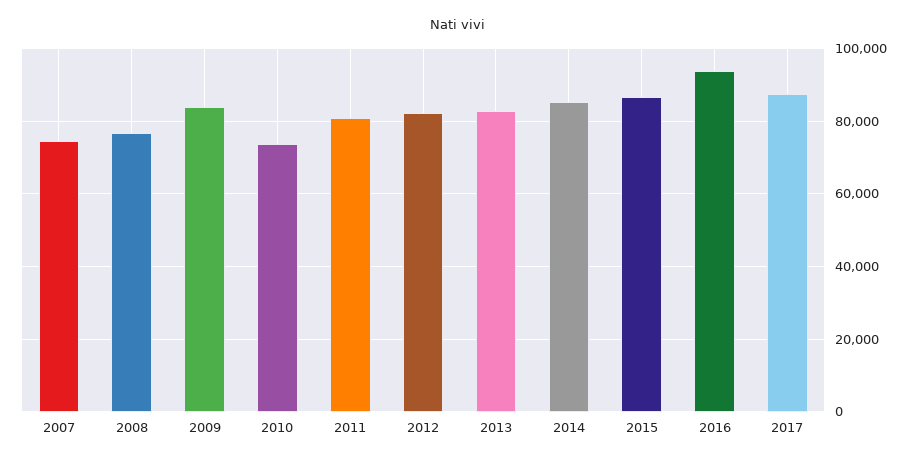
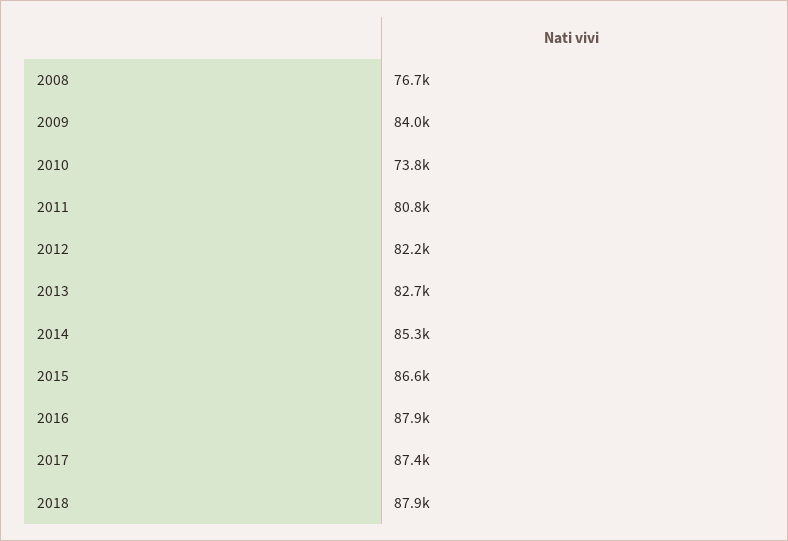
2007: 74000 -> none
2016: 94000 -> 87900
2018: none -> 87900

